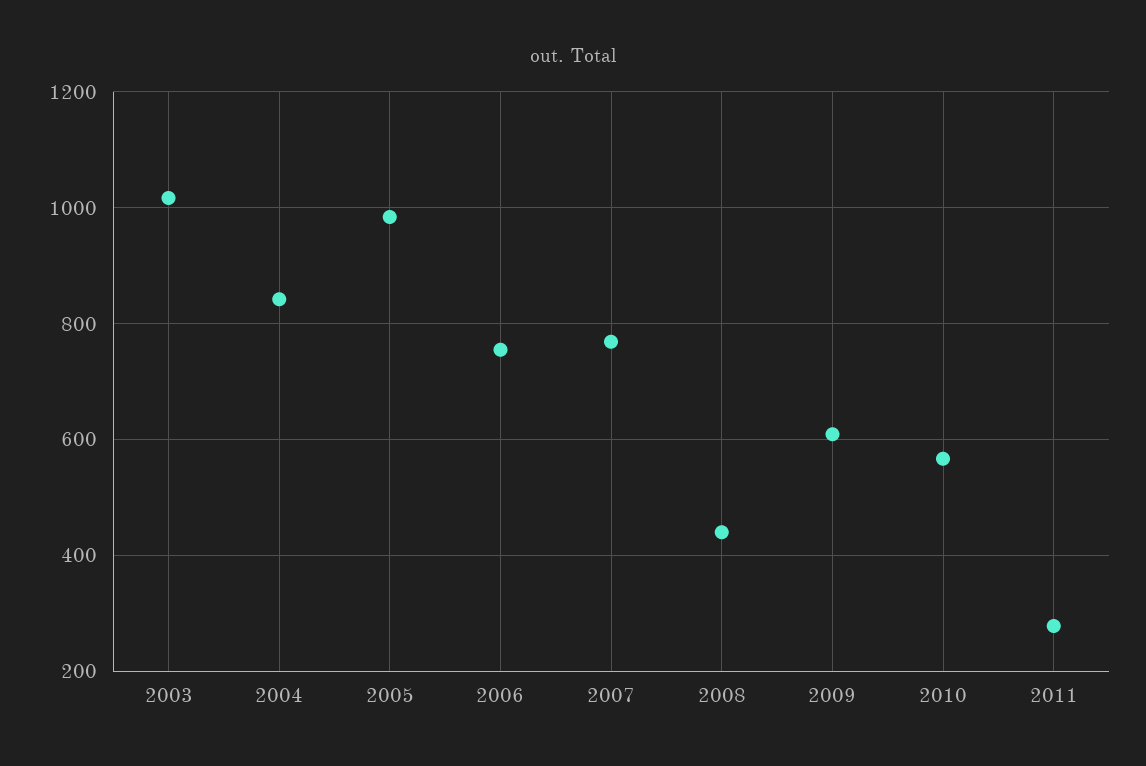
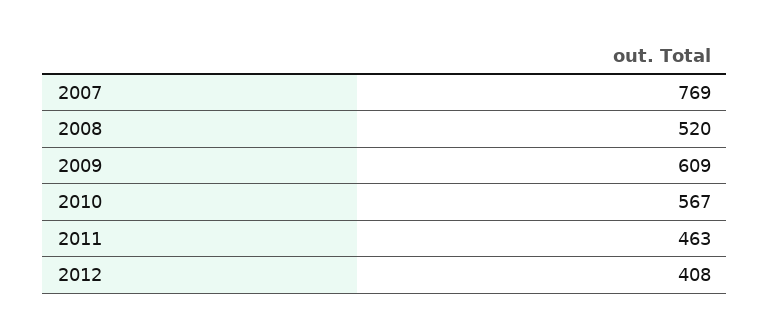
2003: 1020 -> none
2004: 840 -> none
2005: 980 -> none
2006: 760 -> none
2008: 440 -> 520
2011: 280 -> 463
2012: none -> 408

